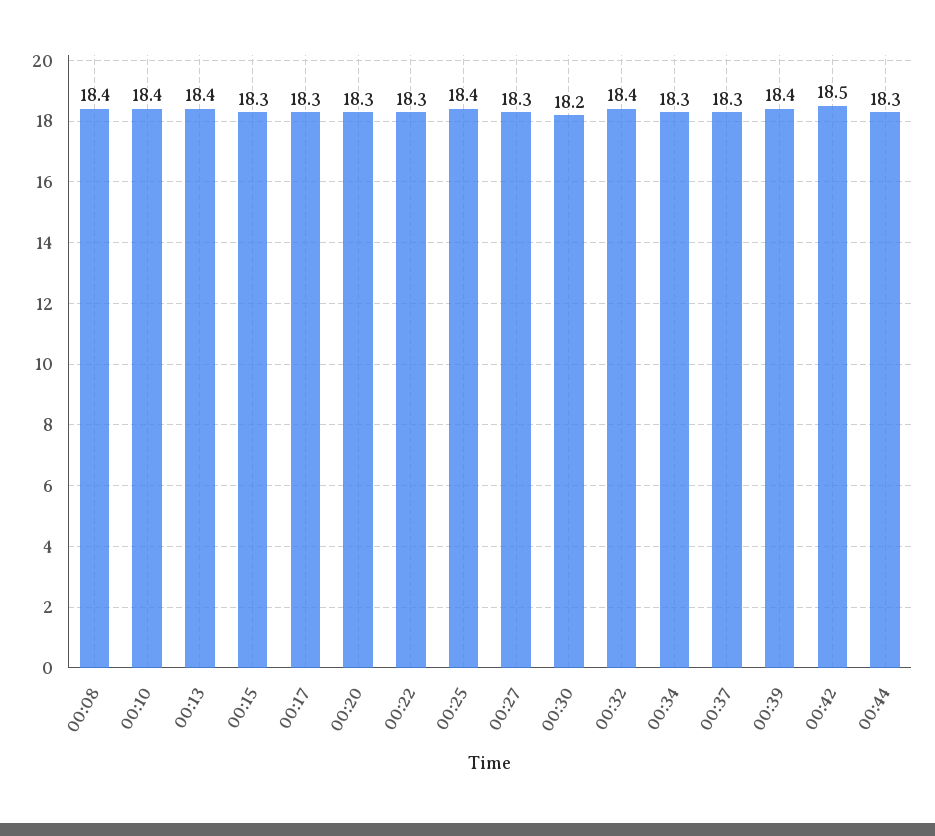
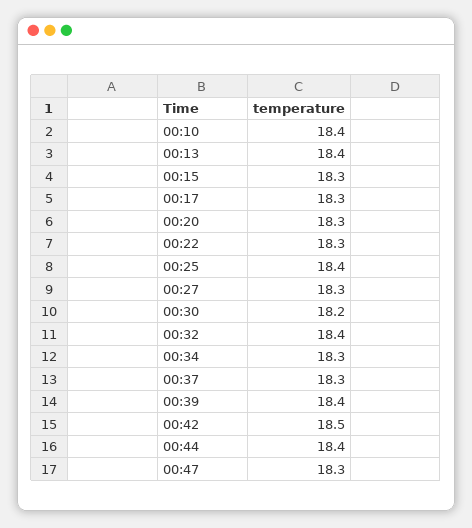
00:08: 18.4 -> none
00:44: 18.3 -> 18.4
00:47: none -> 18.3

